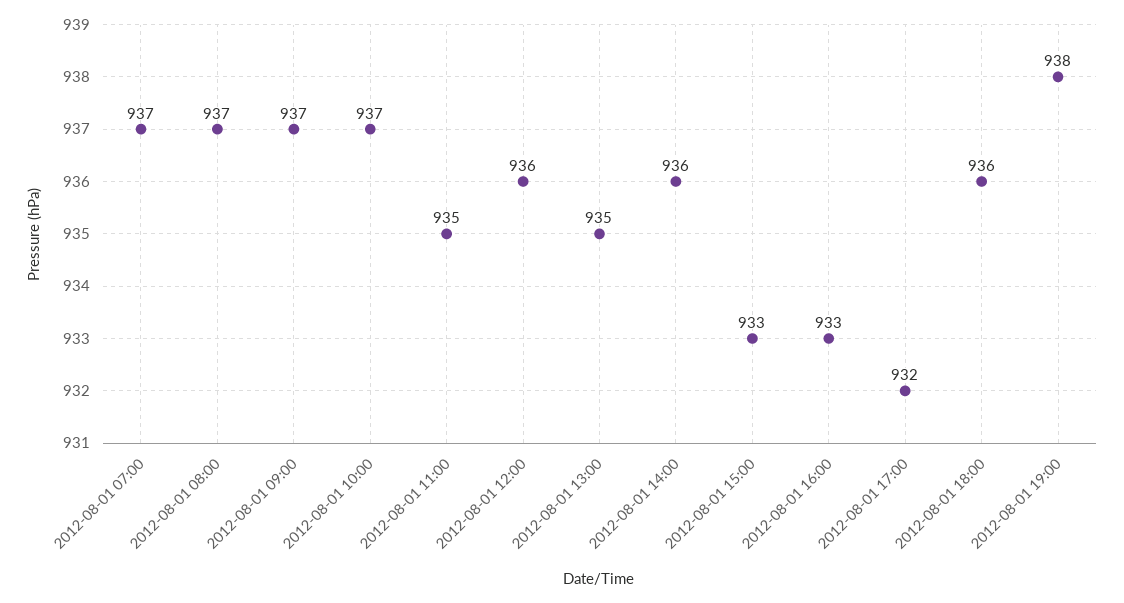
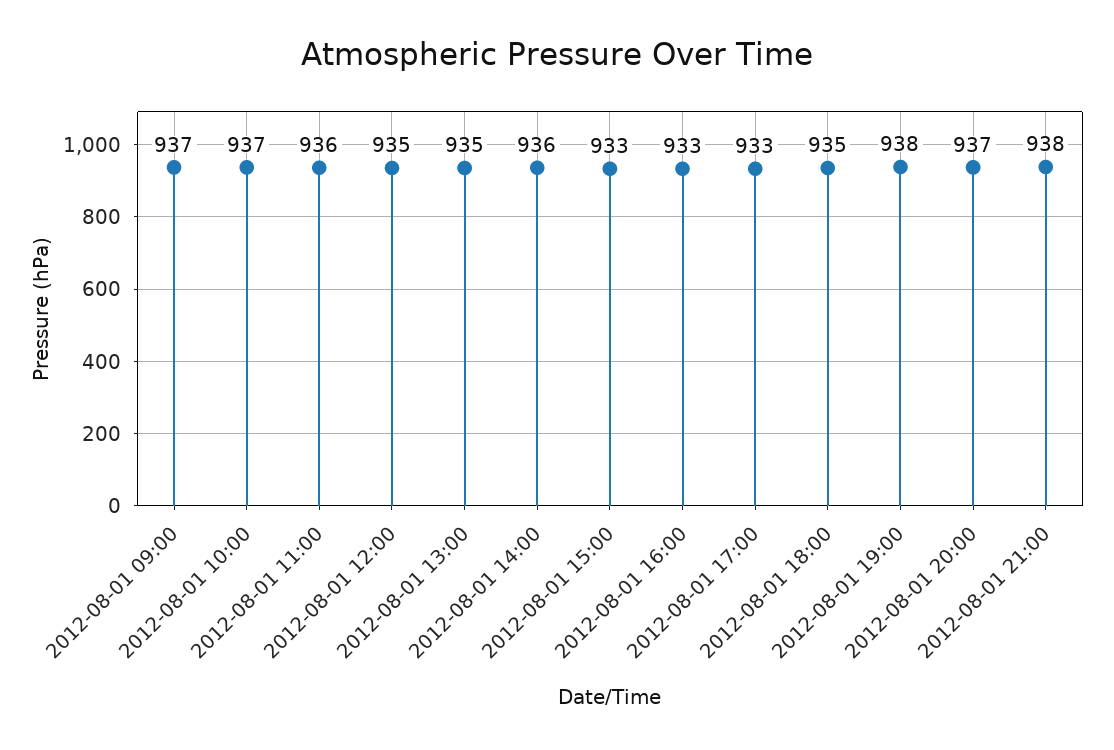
2012-08-01 07:00: 937 -> none
2012-08-01 08:00: 937 -> none
2012-08-01 11:00: 935 -> 936
2012-08-01 12:00: 936 -> 935
2012-08-01 17:00: 932 -> 933
2012-08-01 18:00: 936 -> 935
2012-08-01 20:00: none -> 937
2012-08-01 21:00: none -> 938

